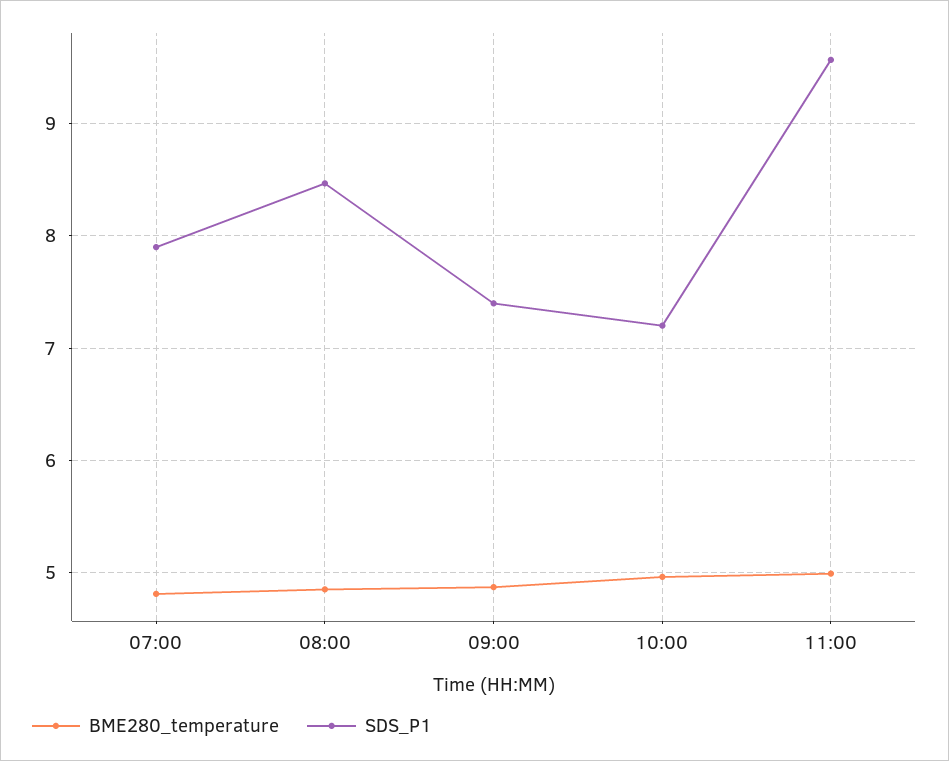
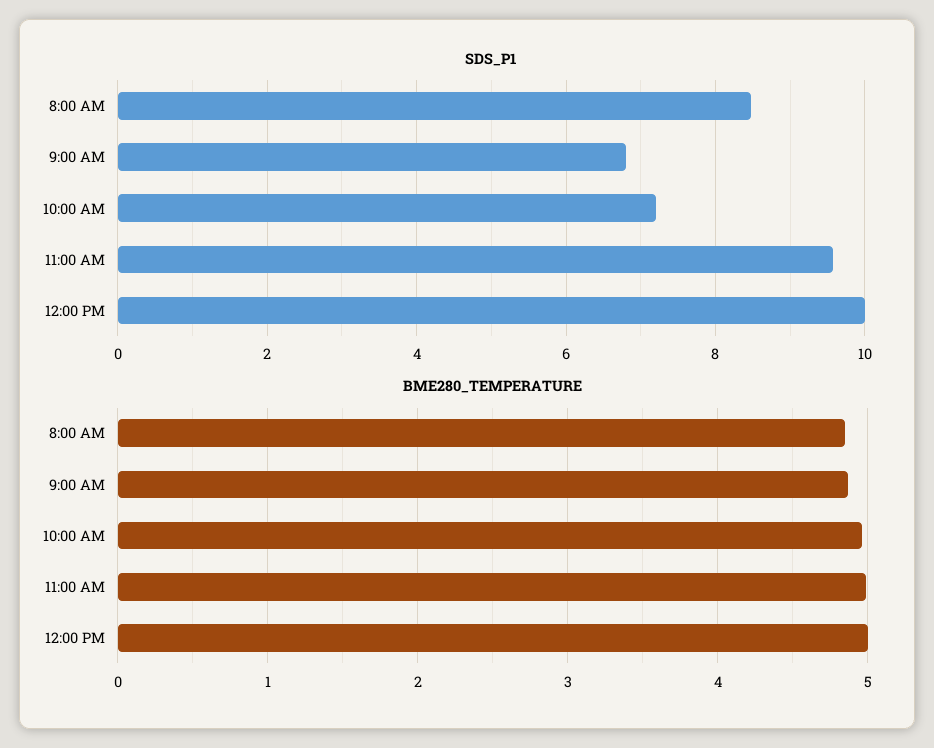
BME280_temperature, 07:00: 4.8 -> none
SDS_P1, 07:00: 7.9 -> none
SDS_P1, 09:00: 7.4 -> 6.8
SDS_P1, 12:00 PM: none -> 10
BME280_temperature, 12:00 PM: none -> 5

